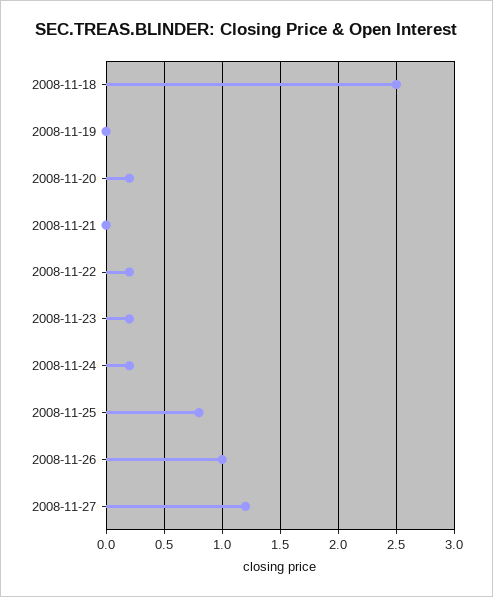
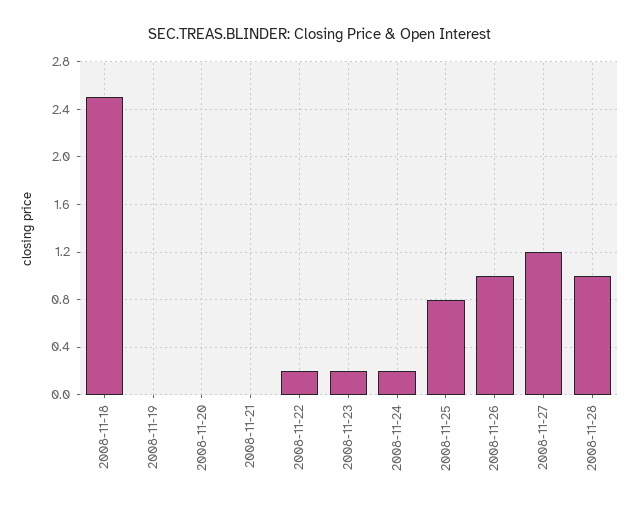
2008-11-20: 0.2 -> 0
2008-11-28: none -> 1

